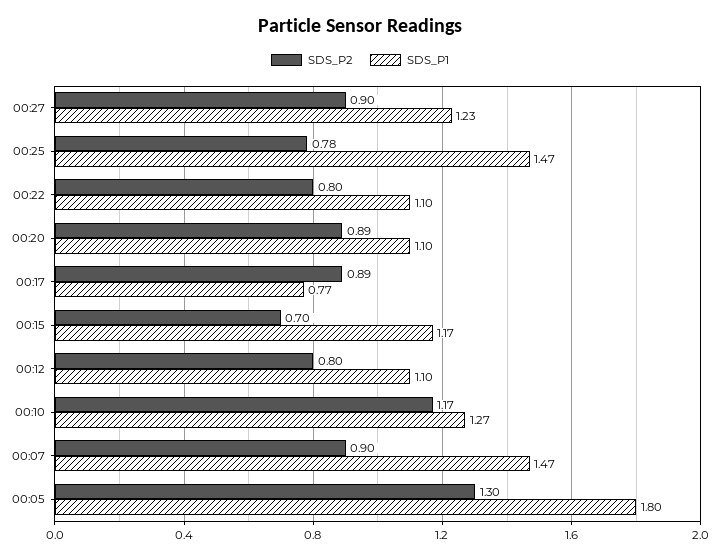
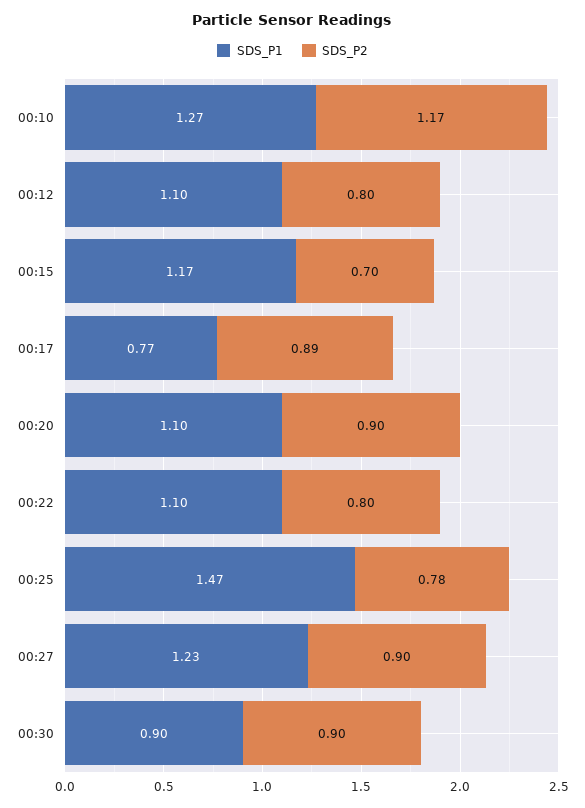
SDS_P2, 00:20: 0.89 -> 0.9
SDS_P2, 00:07: 0.9 -> none
SDS_P1, 00:07: 1.47 -> none
SDS_P2, 00:05: 1.3 -> none
SDS_P1, 00:05: 1.8 -> none
SDS_P1, 00:30: none -> 0.9
SDS_P2, 00:30: none -> 0.9

